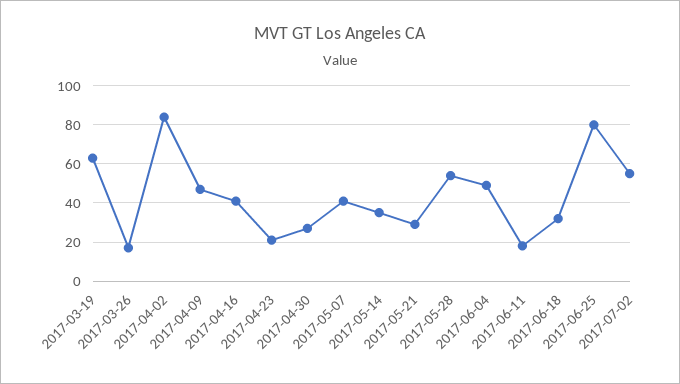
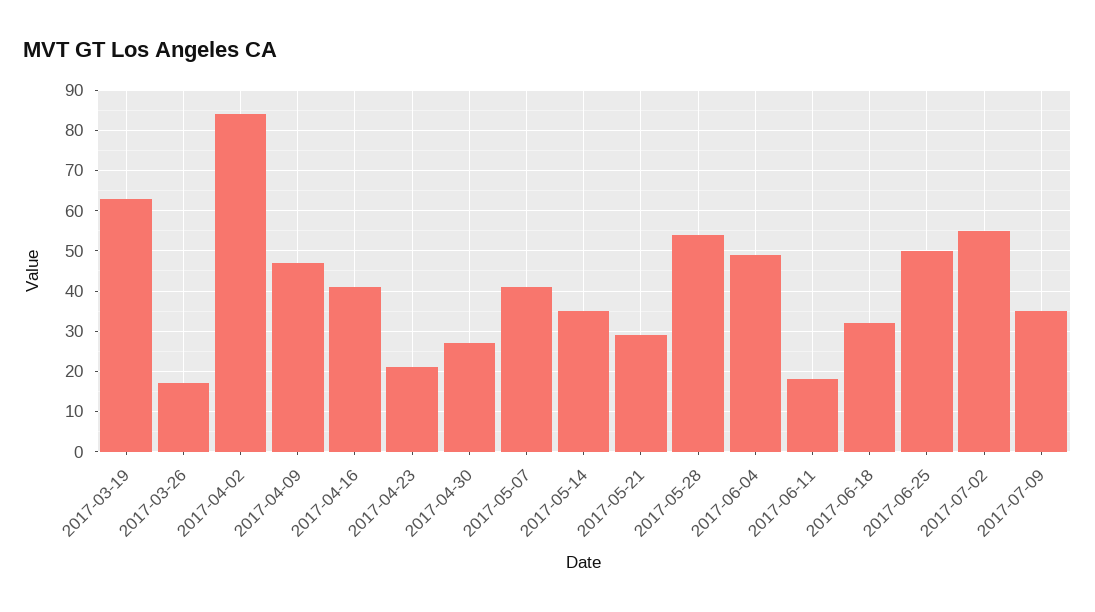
2017-06-25: 80 -> 50
2017-07-09: none -> 35

